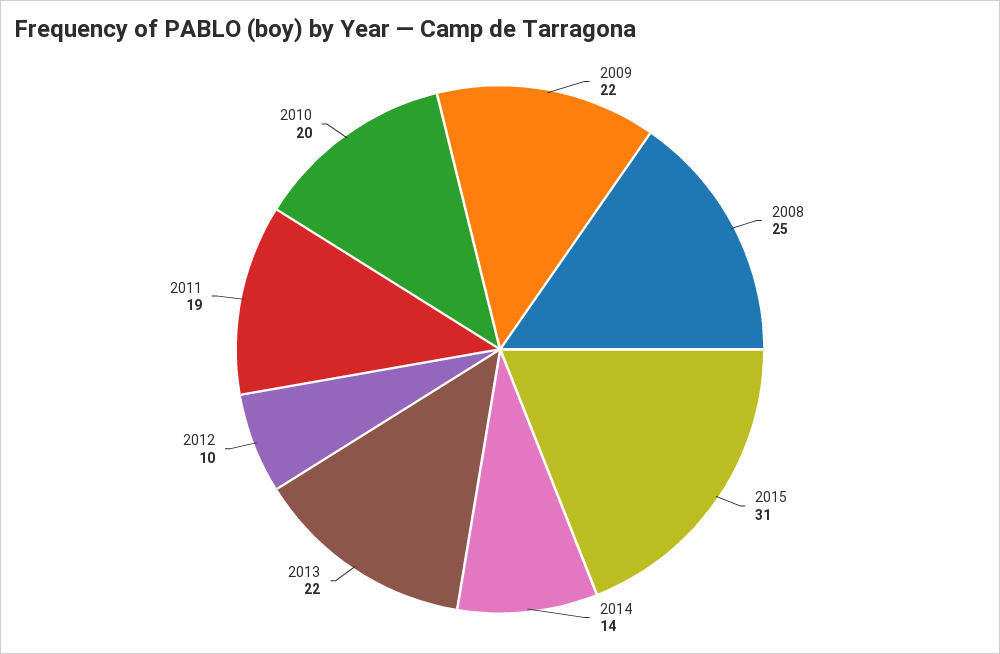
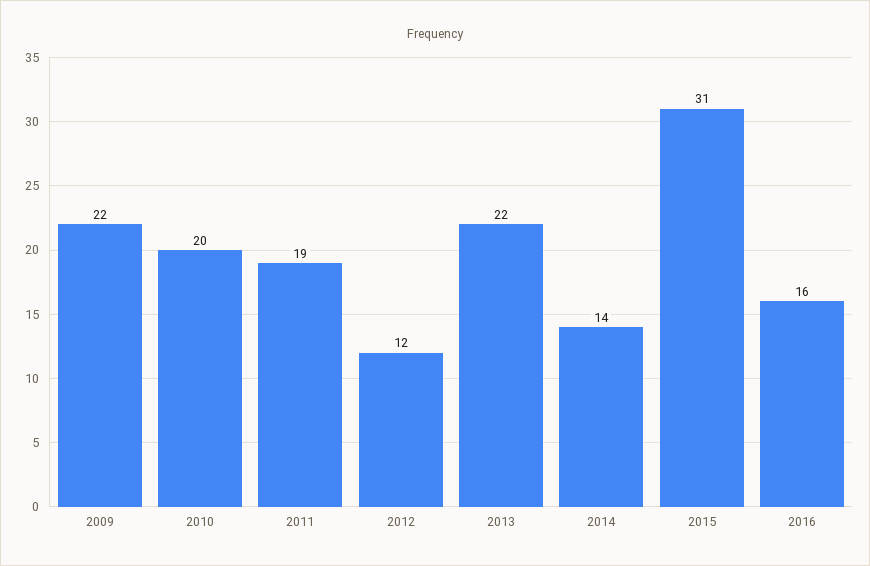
2008: 25 -> none
2012: 10 -> 12
2016: none -> 16

